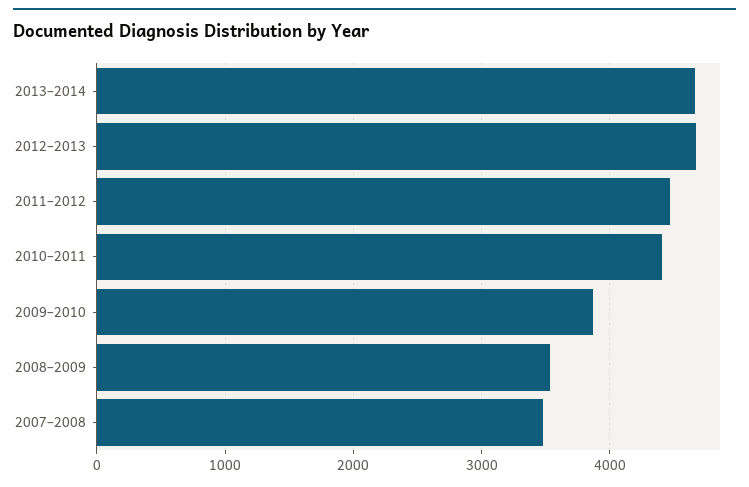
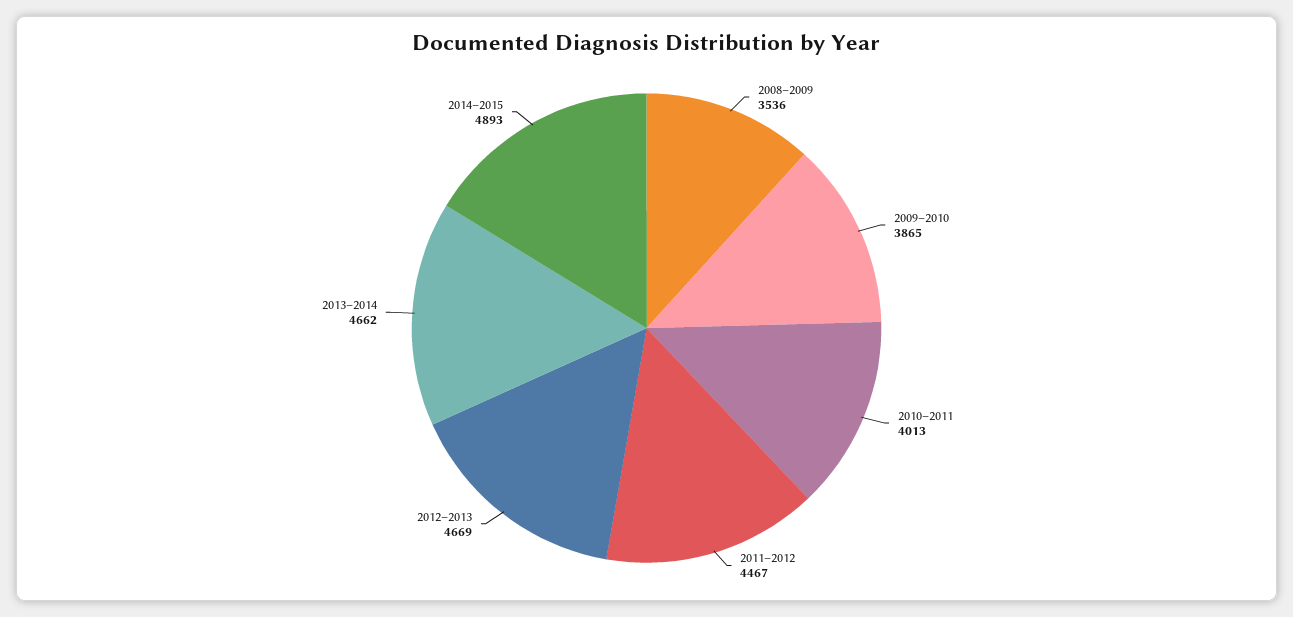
2010–2011: 4400 -> 4013
2007–2008: 3500 -> none
2014–2015: none -> 4893

